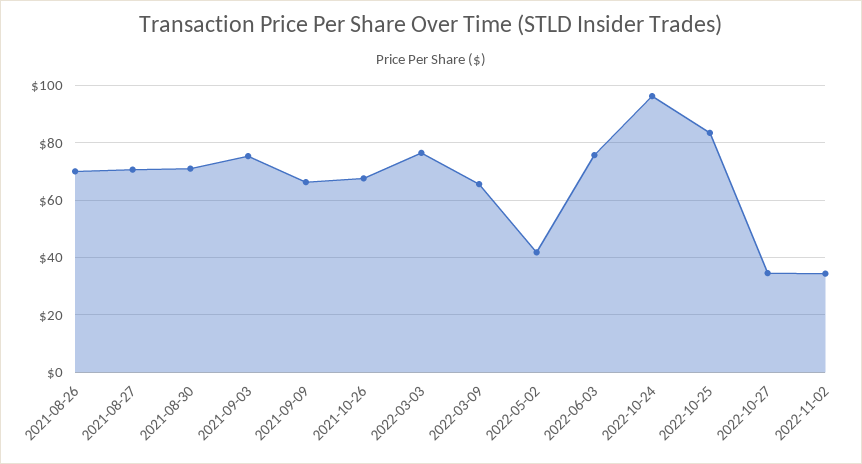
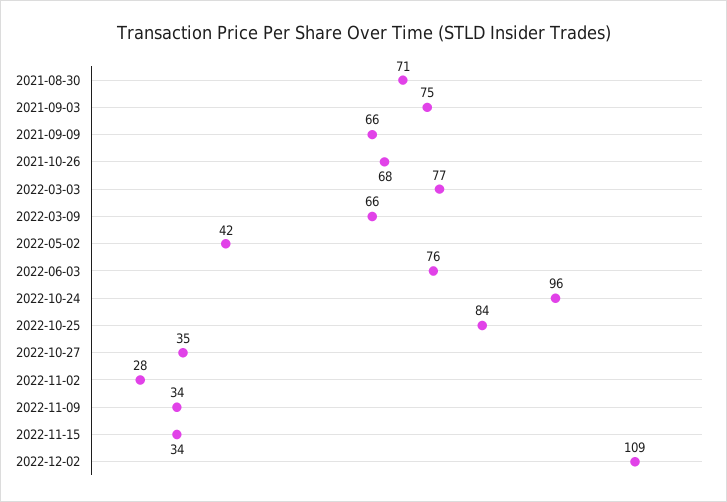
2021-08-26: 70 -> none
2021-08-27: 70 -> none
2022-11-02: 35 -> 28
2022-11-09: none -> 34
2022-11-15: none -> 34
2022-12-02: none -> 109

